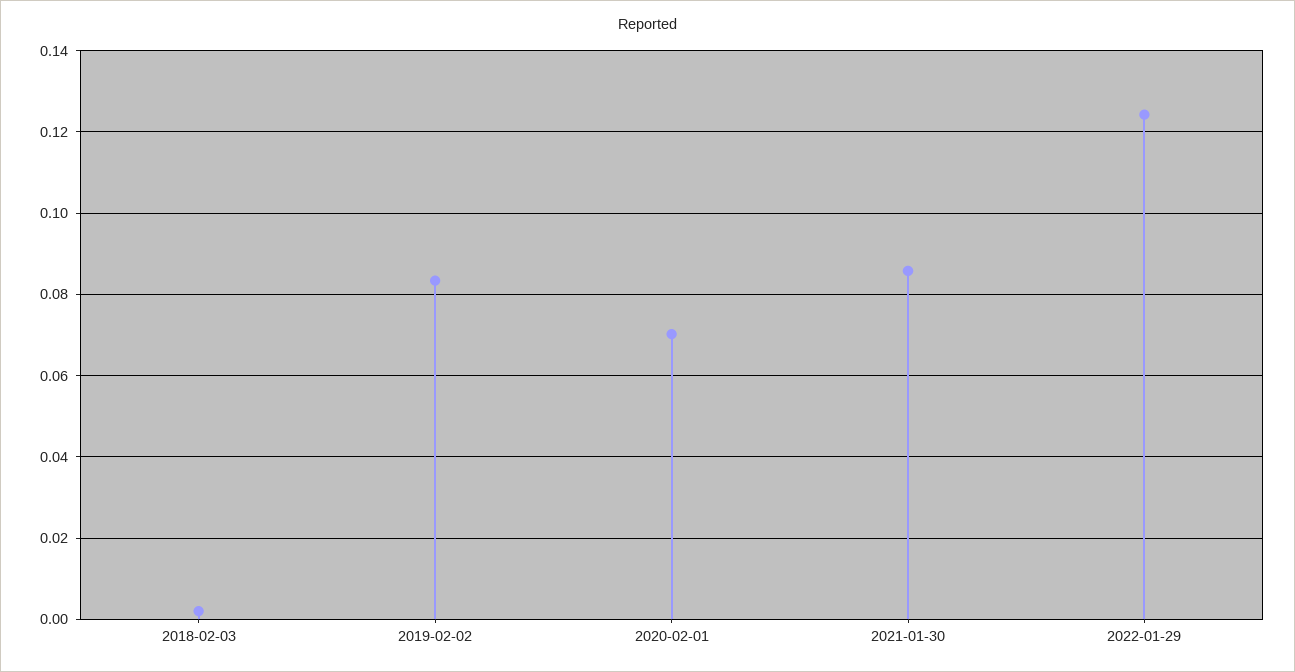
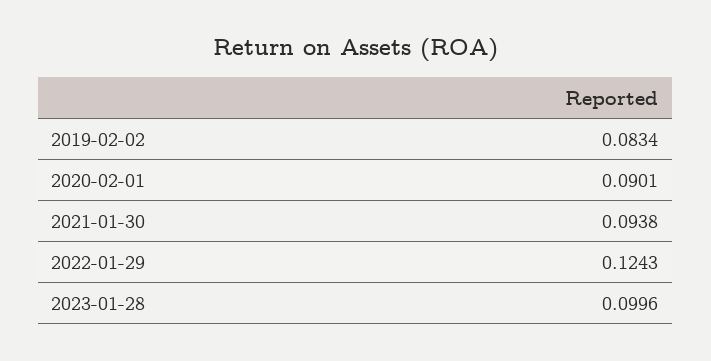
2018-02-03: 0.002 -> none
2020-02-01: 0.07 -> 0.0901
2021-01-30: 0.086 -> 0.0938
2023-01-28: none -> 0.0996

